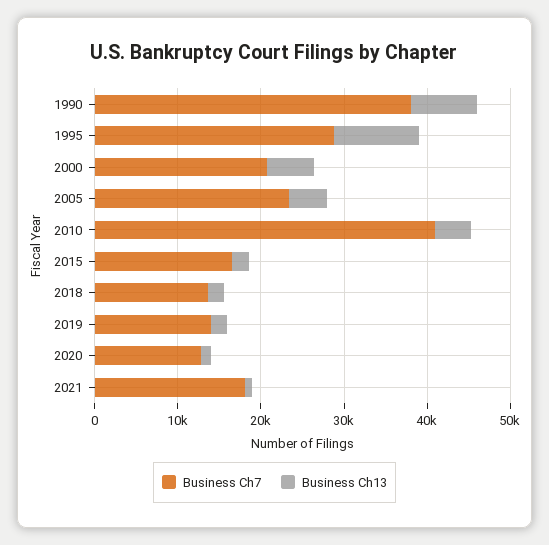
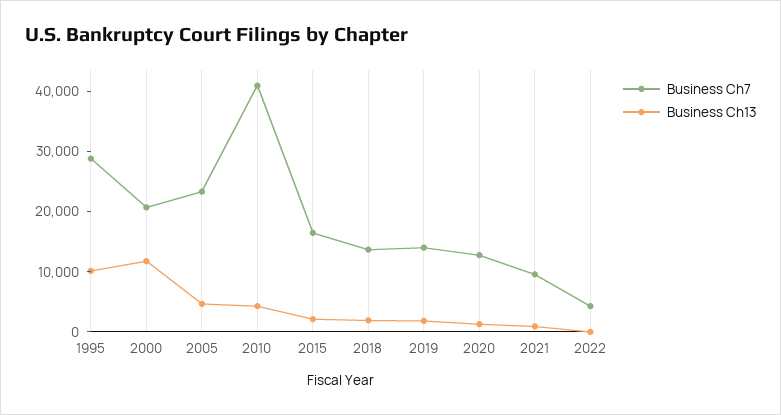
Business Ch7, 1990: 38000 -> none
Business Ch13, 1990: 8000 -> none
Business Ch13, 2000: 6000 -> 12000
Business Ch7, 2021: 18000 -> 10000
Business Ch7, 2022: none -> 4000
Business Ch13, 2022: none -> 0

